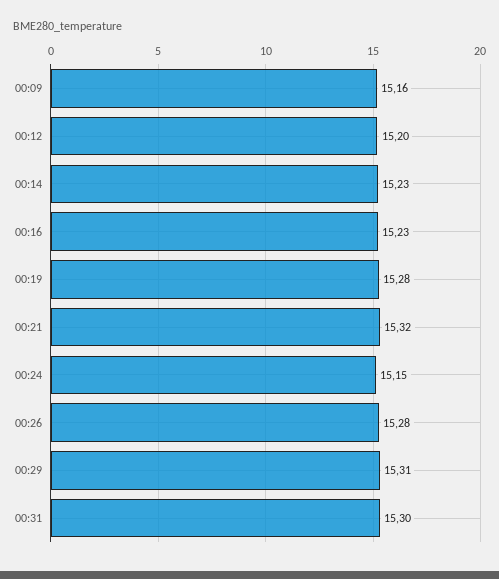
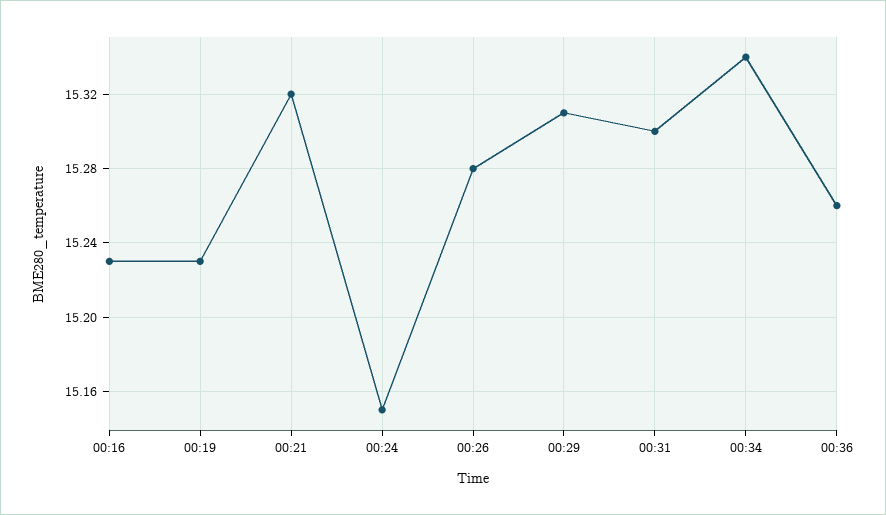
00:09: 15.16 -> none
00:12: 15.2 -> none
00:14: 15.23 -> none
00:19: 15.28 -> 15.23
00:34: none -> 15.34
00:36: none -> 15.26

